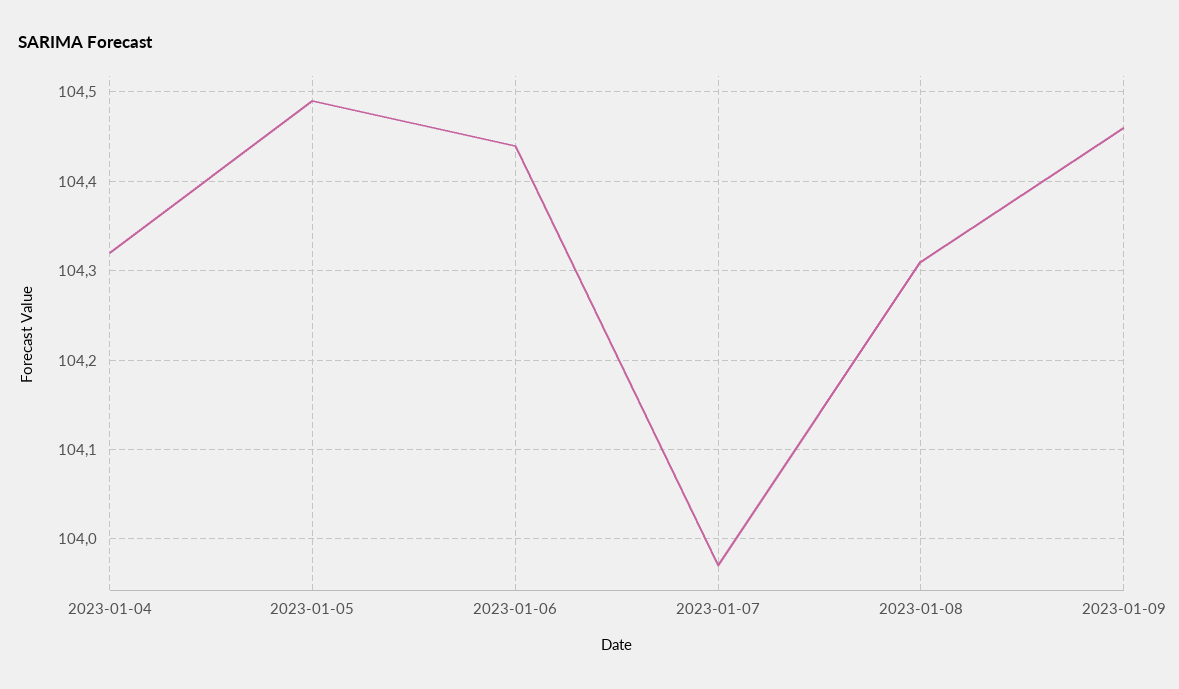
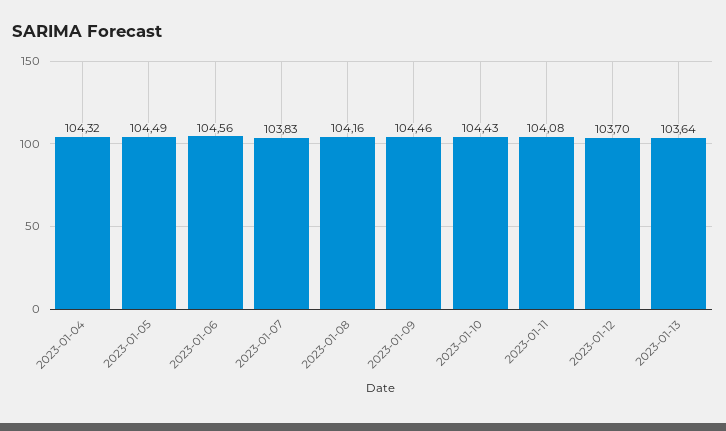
2023-01-06: 104.44 -> 104.56
2023-01-07: 103.97 -> 103.83
2023-01-08: 104.31 -> 104.16
2023-01-10: none -> 104.43
2023-01-11: none -> 104.08
2023-01-12: none -> 103.7
2023-01-13: none -> 103.64

